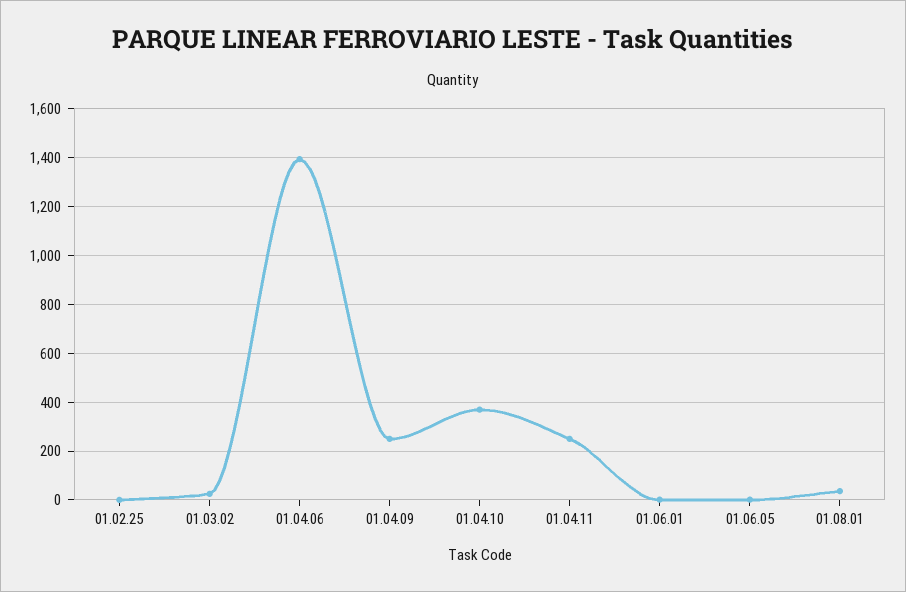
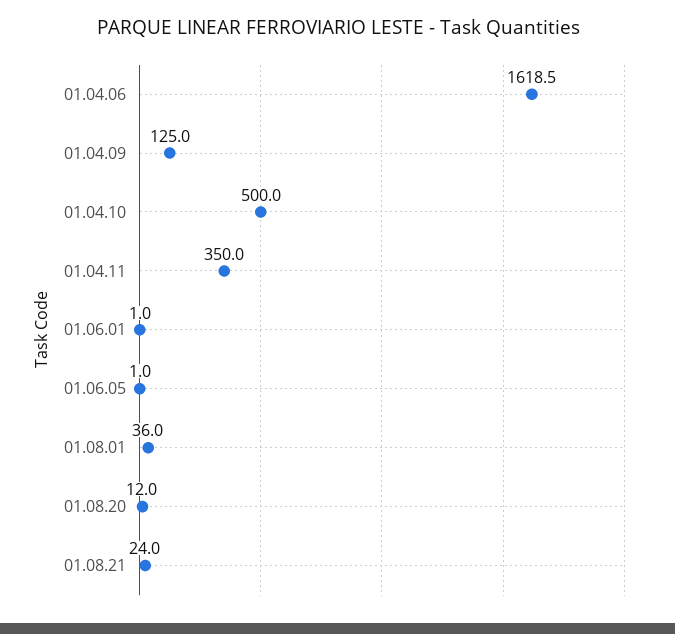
01.02.25: 0 -> none
01.03.02: 25 -> none
01.04.06: 1400 -> 1618.5
01.04.09: 250 -> 125
01.04.10: 375 -> 500
01.04.11: 250 -> 350
01.08.20: none -> 12
01.08.21: none -> 24

